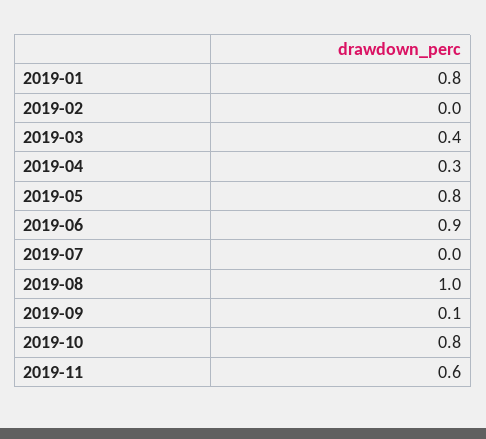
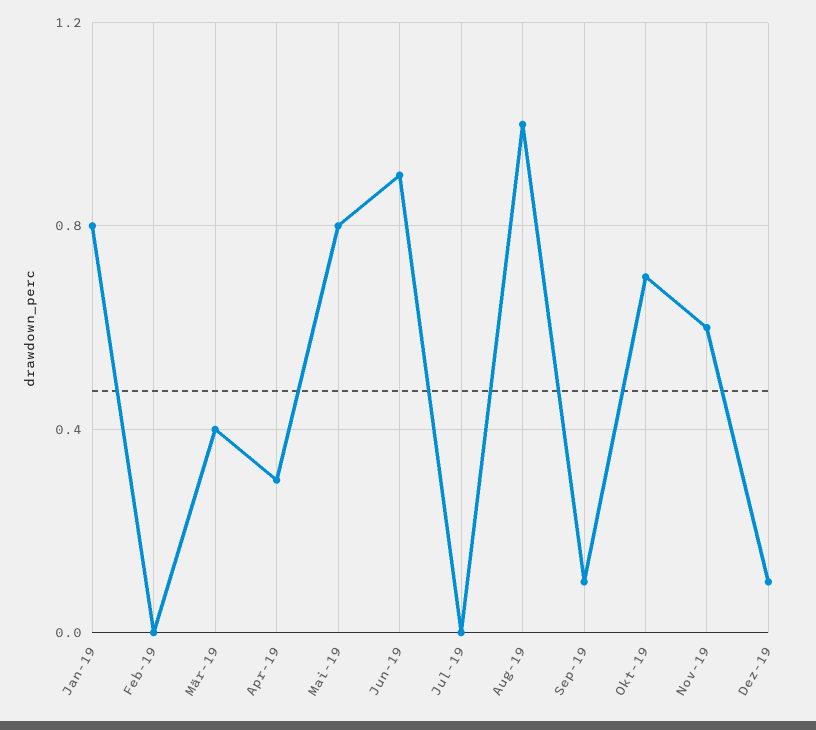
2019-10: 0.8 -> 0.7
Dez-19: none -> 0.1

